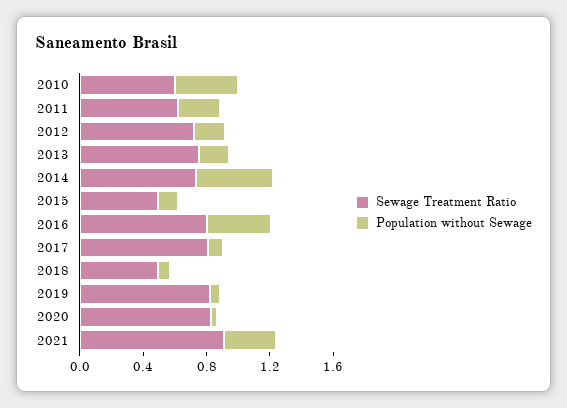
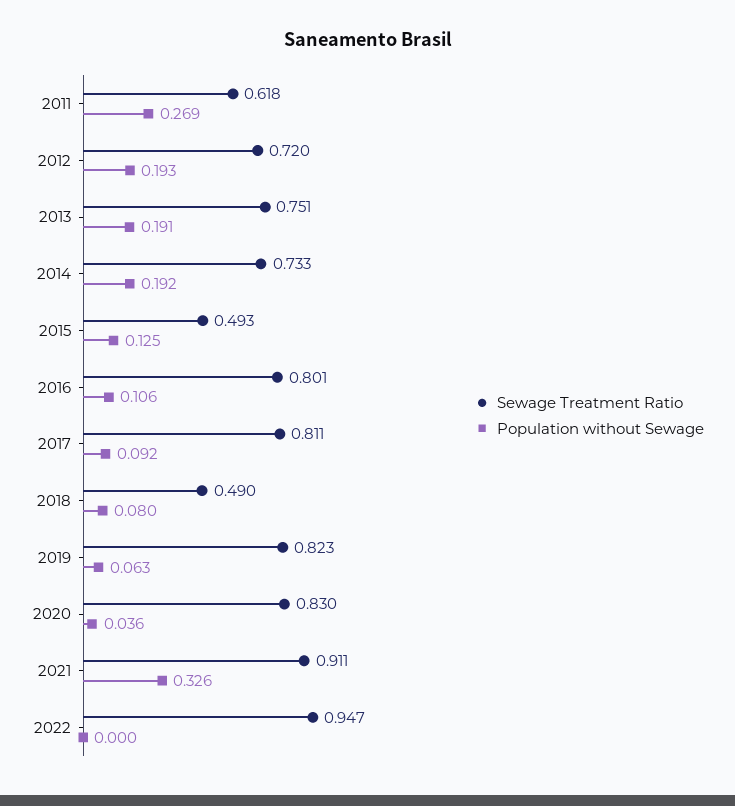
Sewage Treatment Ratio, 2010: 0.6 -> none
Population without Sewage, 2010: 0.4 -> none
Population without Sewage, 2014: 0.5 -> 0.192
Population without Sewage, 2016: 0.4 -> 0.106
Sewage Treatment Ratio, 2022: none -> 0.947
Population without Sewage, 2022: none -> 0

